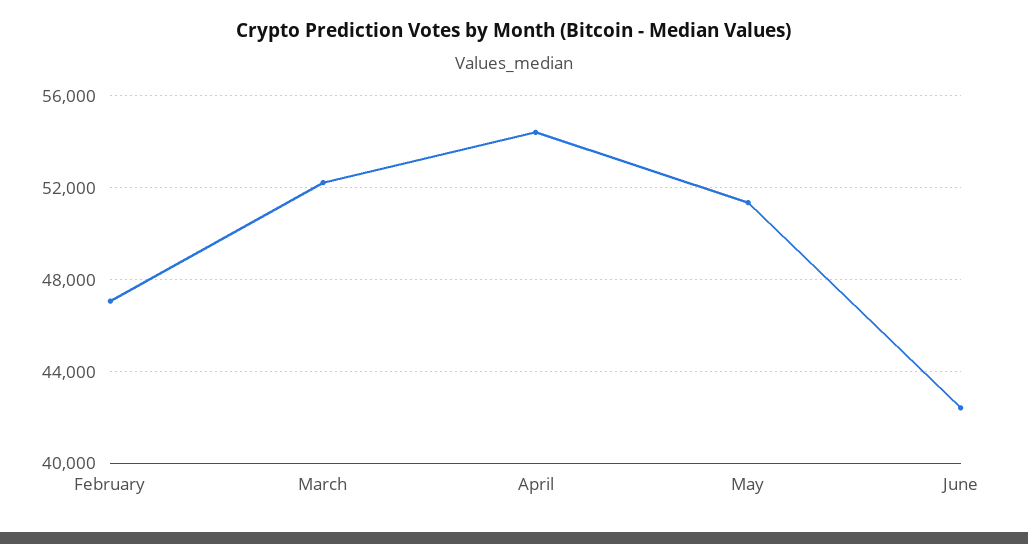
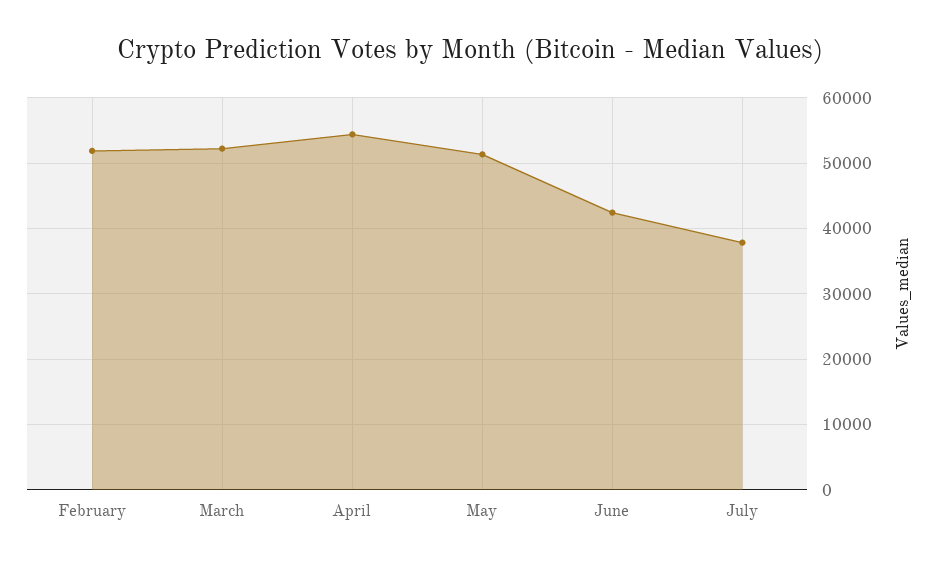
February: 47000 -> 52000
July: none -> 38000

